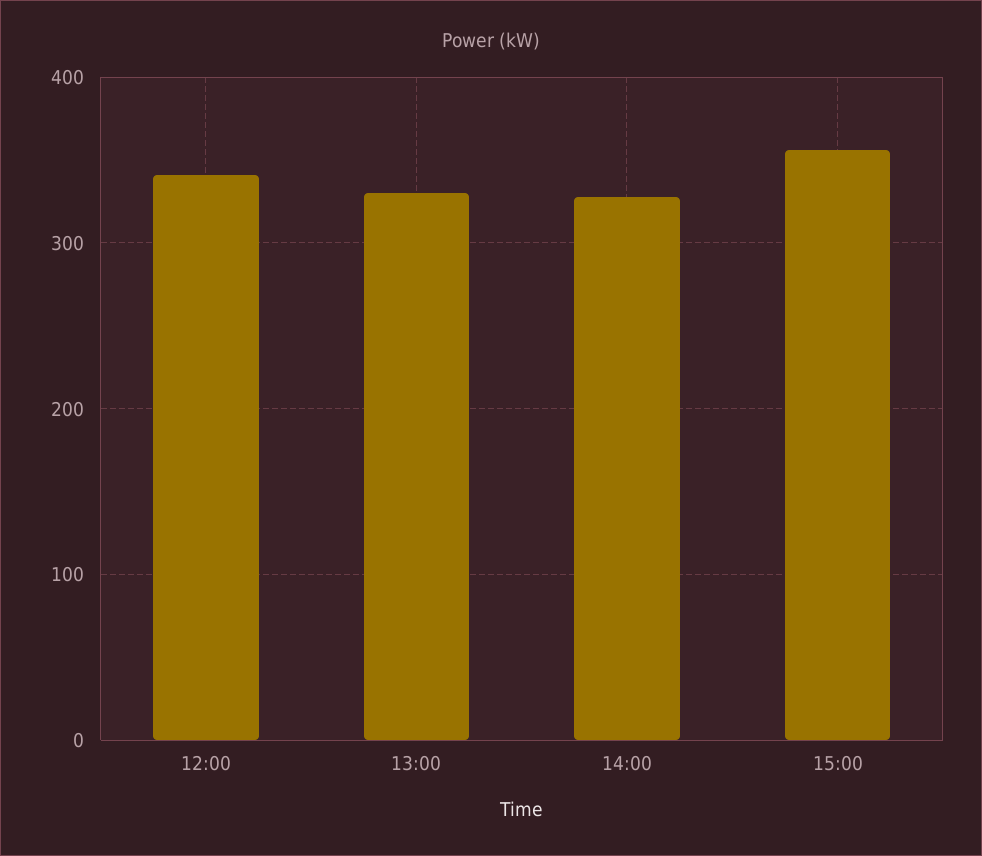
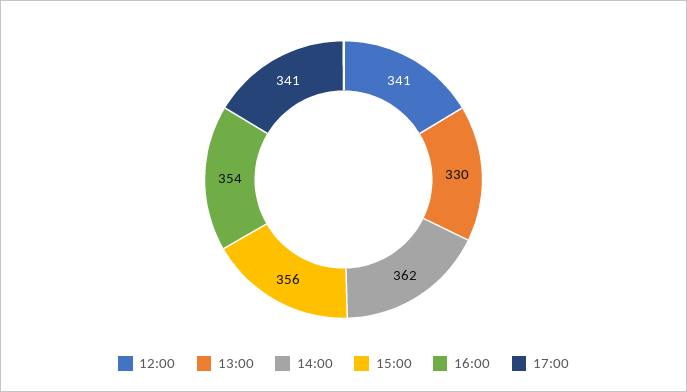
14:00: 330 -> 362
16:00: none -> 354
17:00: none -> 341

